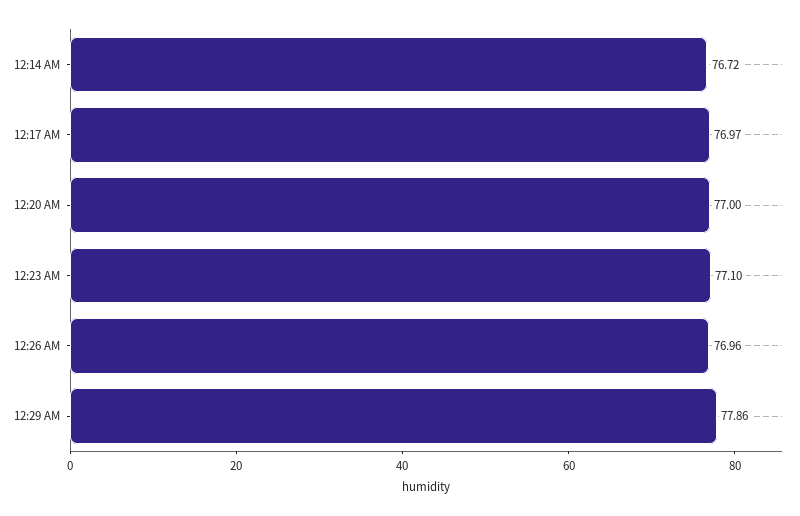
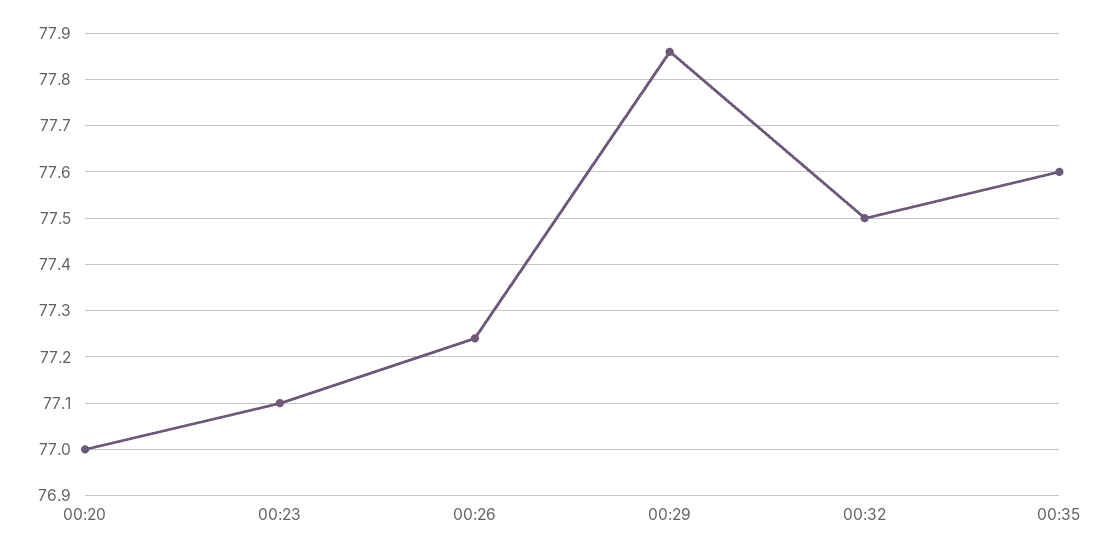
12:14 AM: 76.72 -> none
12:17 AM: 76.97 -> none
12:26 AM: 76.96 -> 77.25
00:32: none -> 77.5
00:35: none -> 77.6

